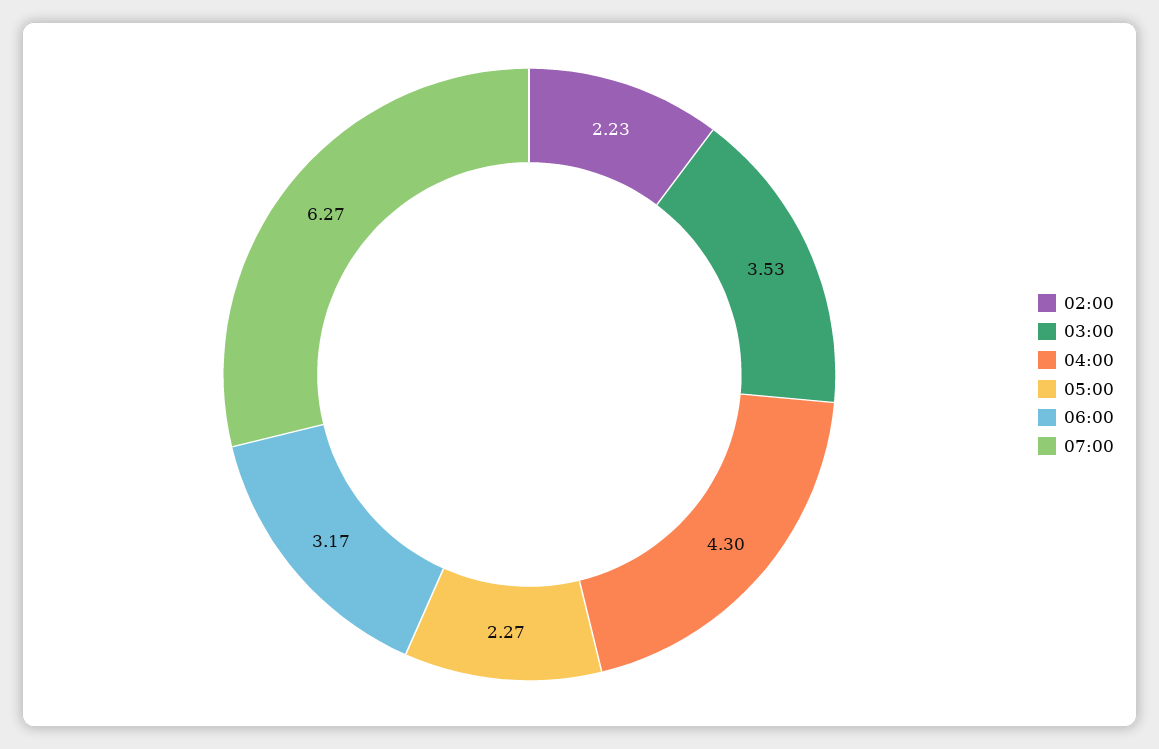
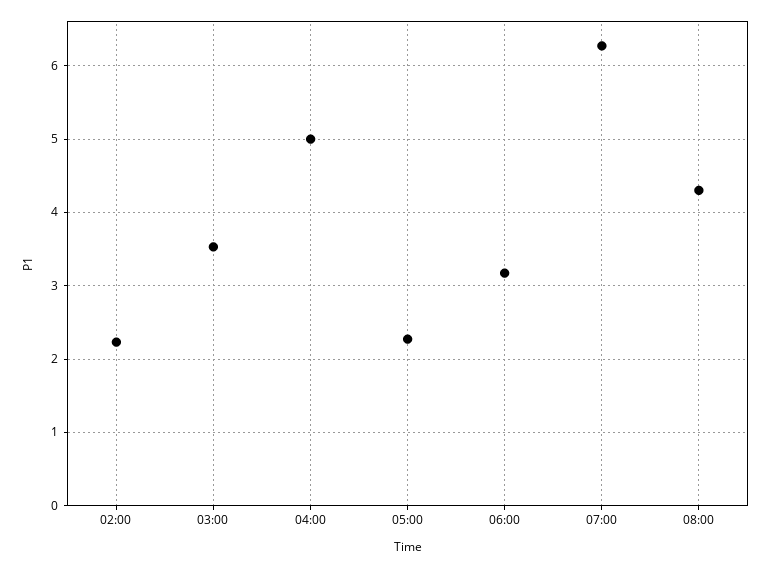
04:00: 4.3 -> 5
08:00: none -> 4.3

